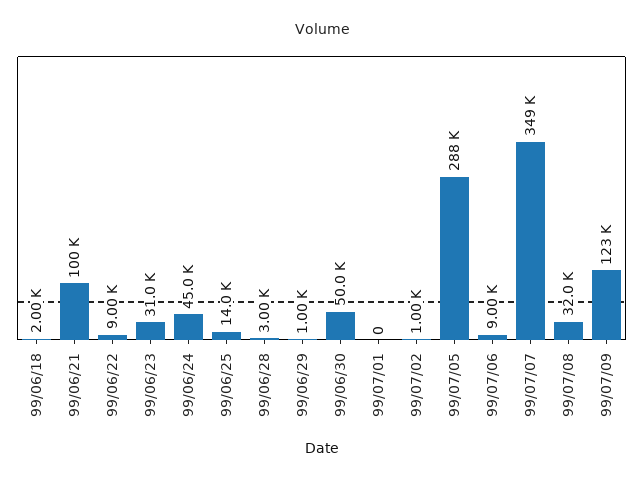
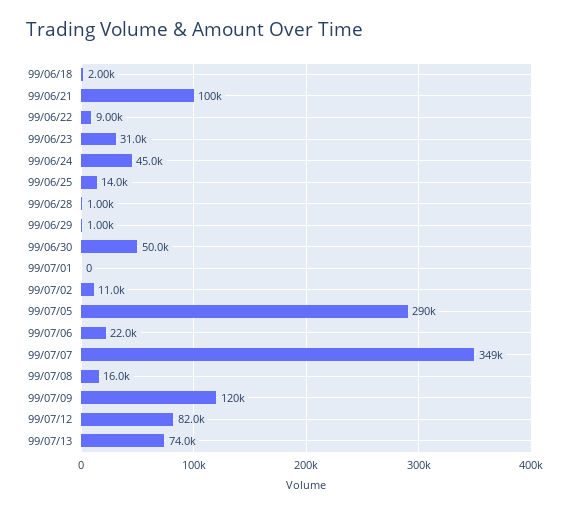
99/06/28: 3000 -> 1000
99/07/02: 1000 -> 11000
99/07/05: 288000 -> 290000
99/07/06: 9000 -> 22000
99/07/08: 32000 -> 16000
99/07/09: 123000 -> 120000
99/07/12: none -> 82000
99/07/13: none -> 74000

